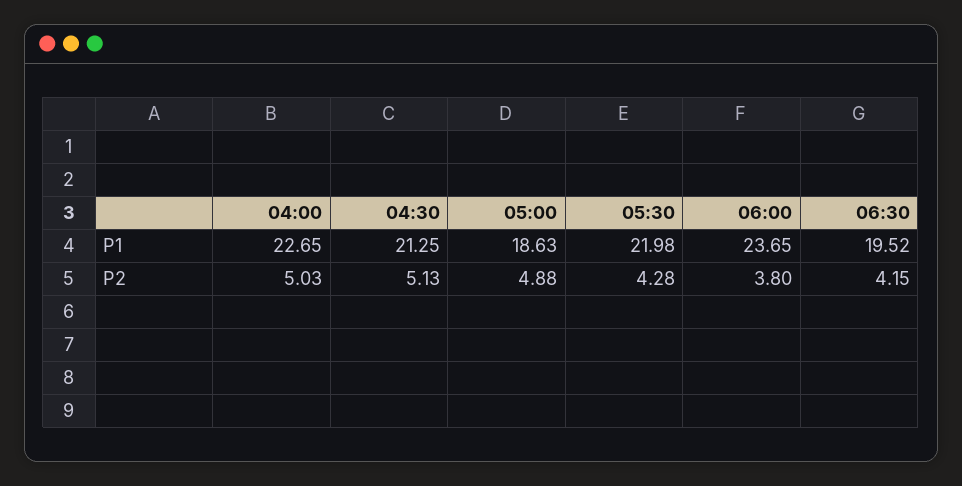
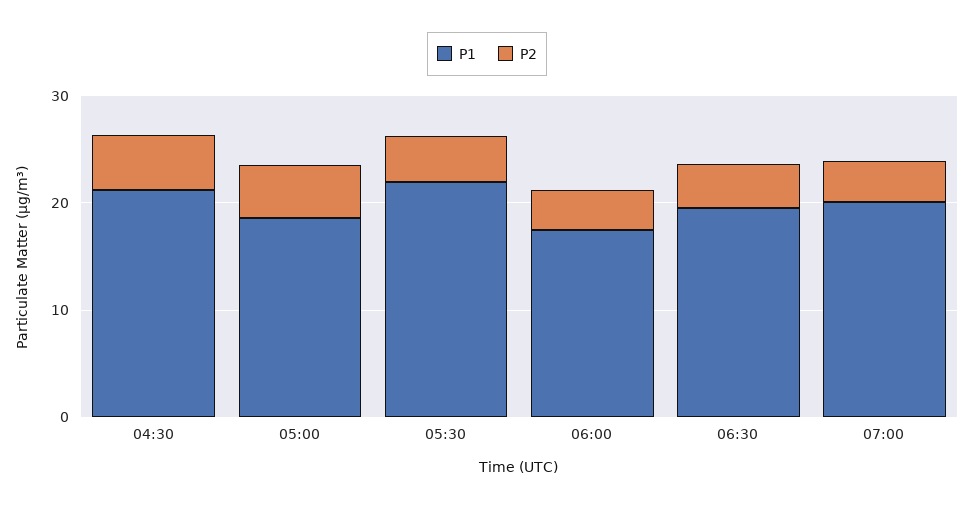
P1, 04:00: 22.65 -> none
P1, 06:00: 23.65 -> 18
P2, 04:00: 5.03 -> none
P1, 07:00: none -> 20
P2, 07:00: none -> 4

